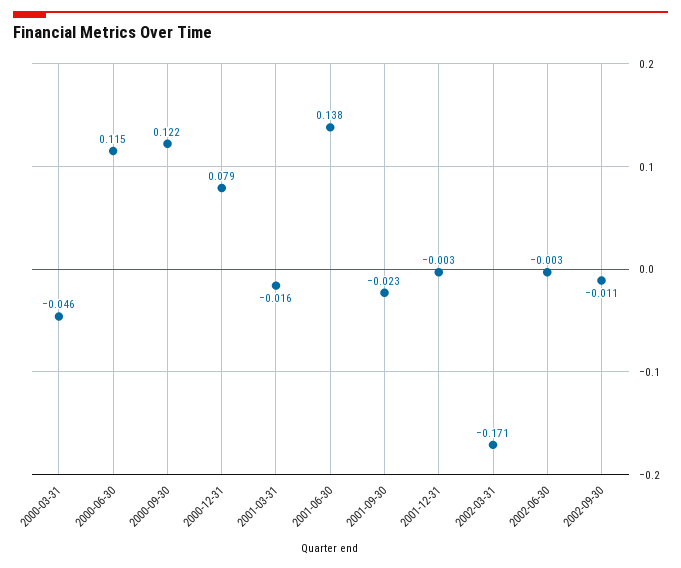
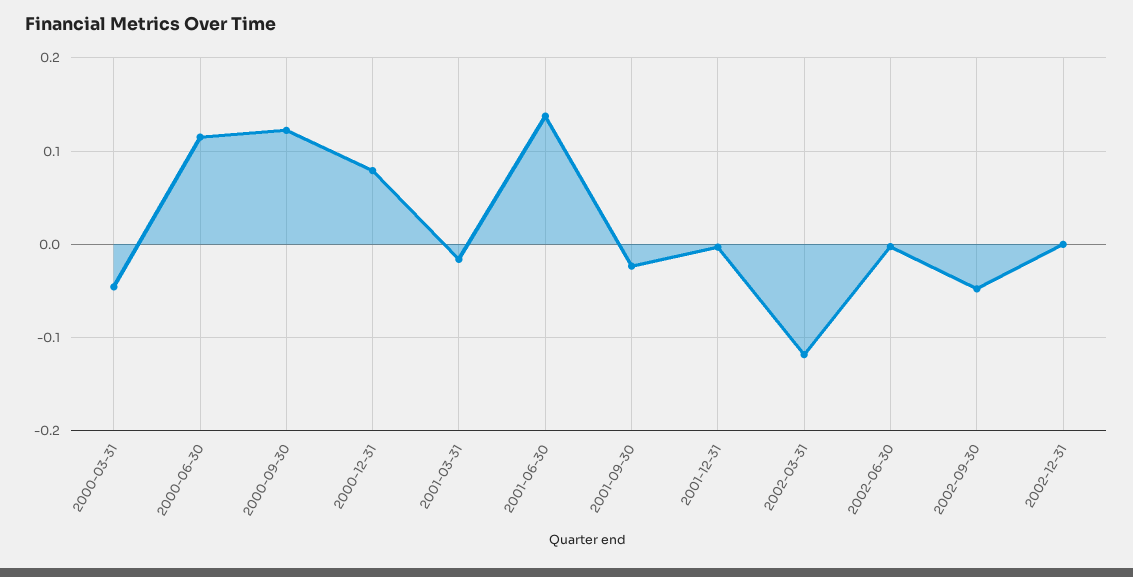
2002-03-31: -0.171 -> -0.12
2002-09-30: -0.011 -> -0.05
2002-12-31: none -> 0

